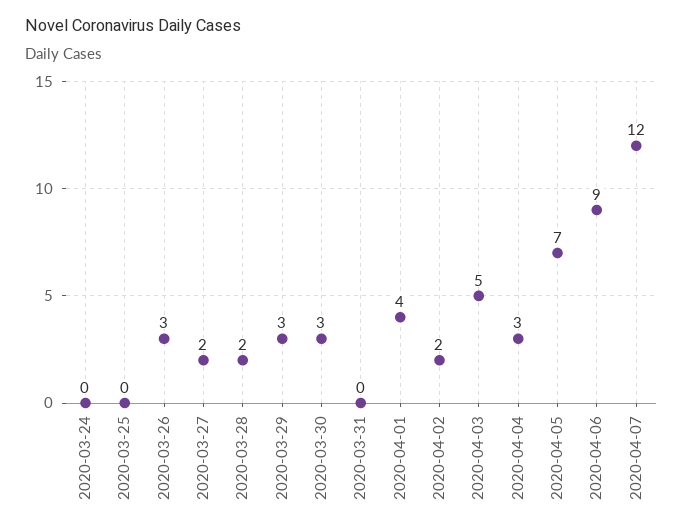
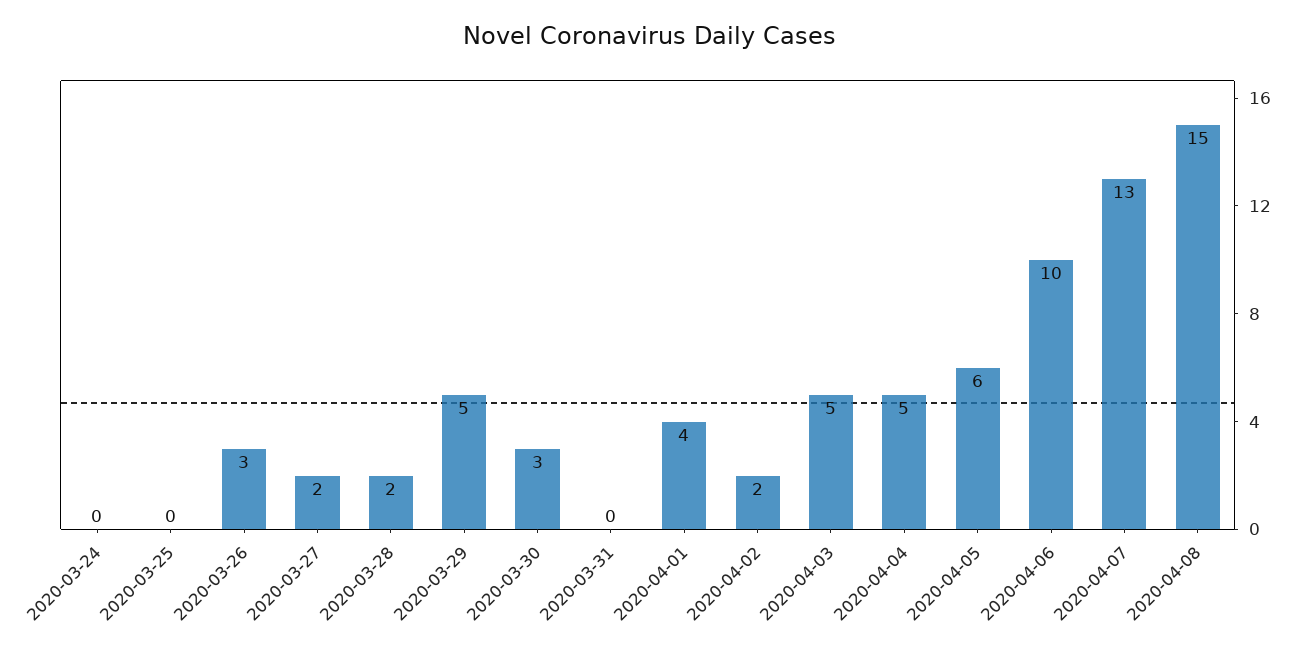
2020-03-29: 3 -> 5
2020-04-04: 3 -> 5
2020-04-05: 7 -> 6
2020-04-06: 9 -> 10
2020-04-07: 12 -> 13
2020-04-08: none -> 15

